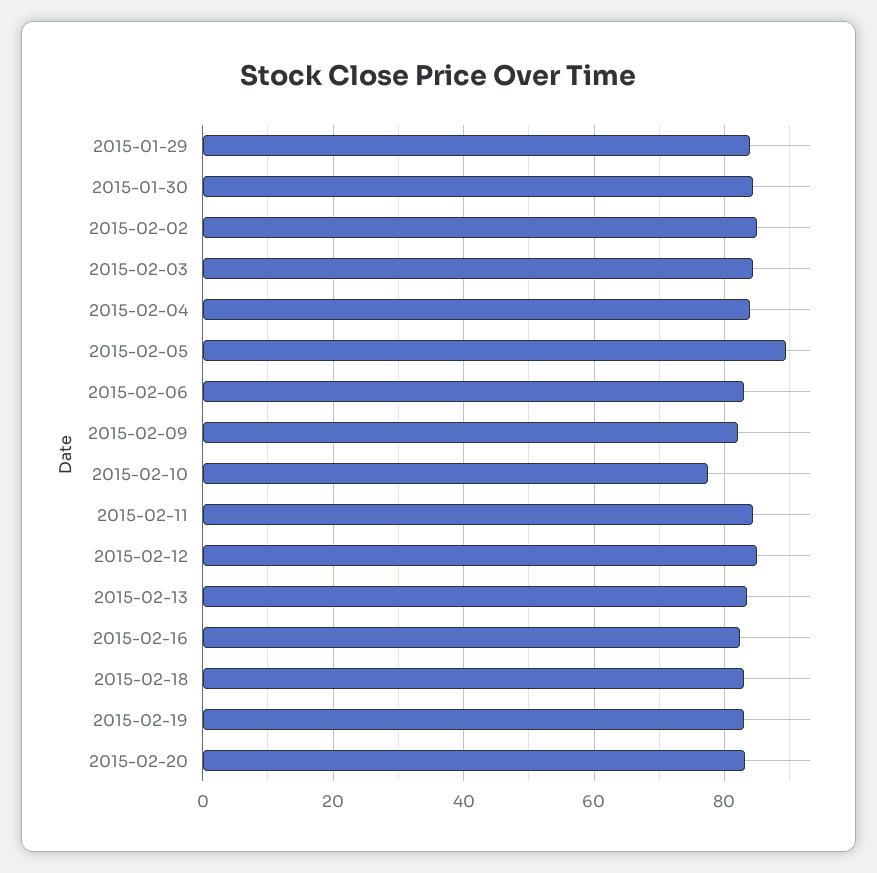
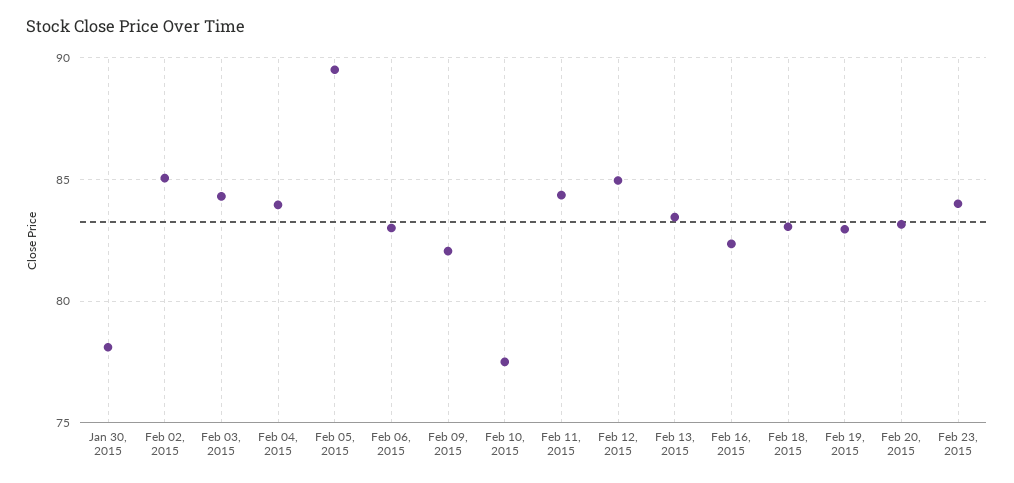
2015-01-29: 84 -> none
2015-01-30: 84 -> 78
Feb 23, 2015: none -> 84

